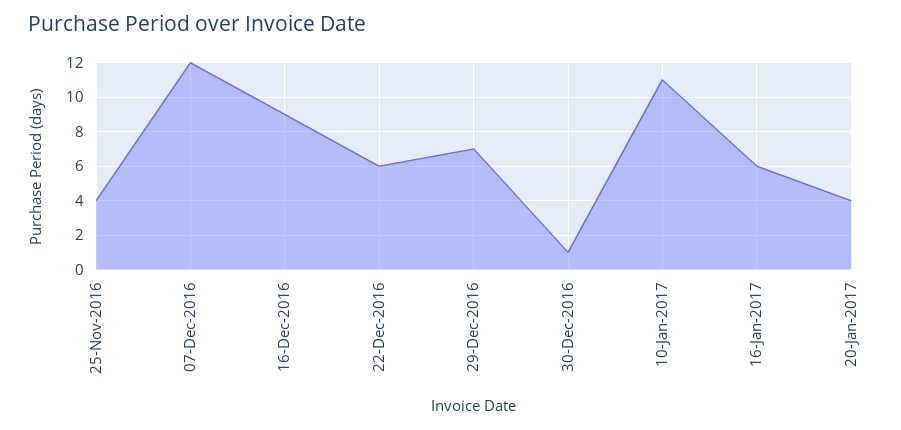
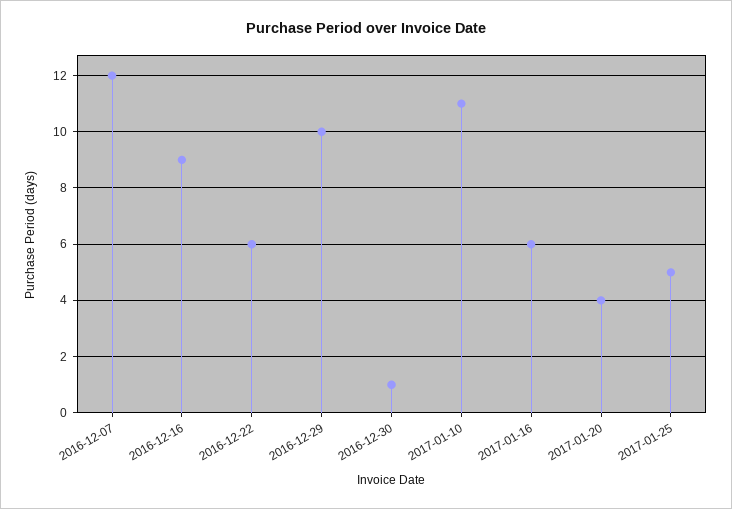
25-Nov-2016: 4 -> none
29-Dec-2016: 7 -> 10
2017-01-25: none -> 5

